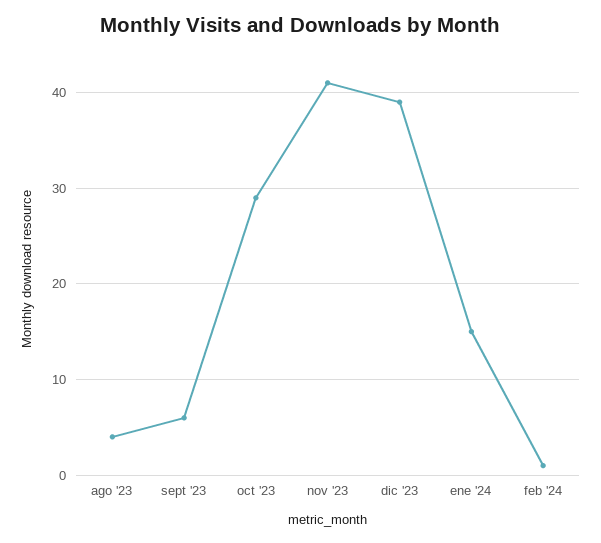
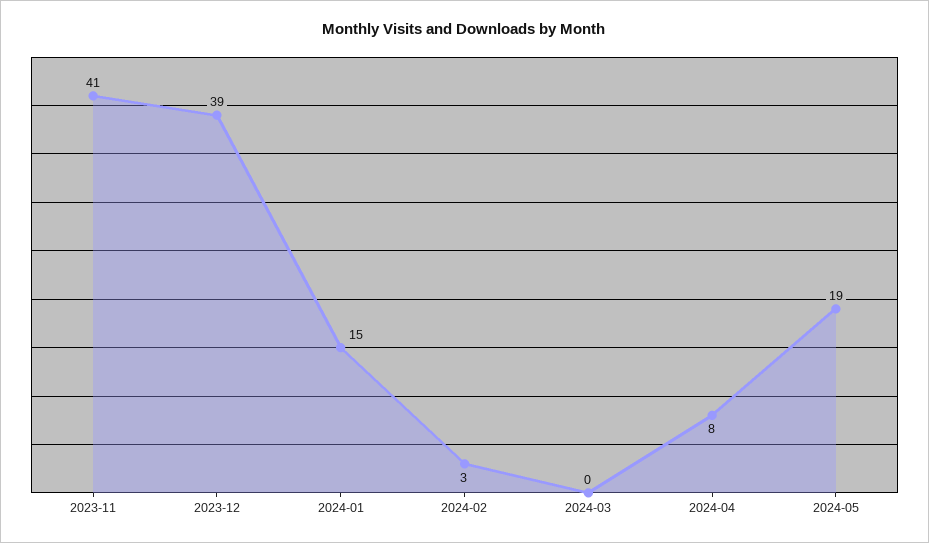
ago '23: 4 -> none
sept '23: 6 -> none
oct '23: 29 -> none
feb '24: 1 -> 3
2024-03: none -> 0
2024-04: none -> 8
2024-05: none -> 19

